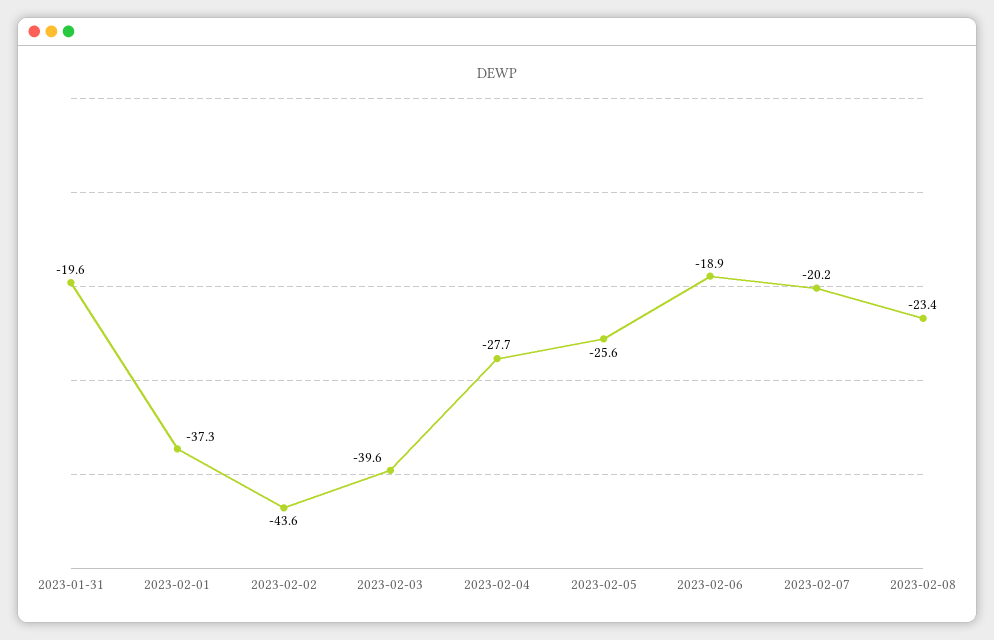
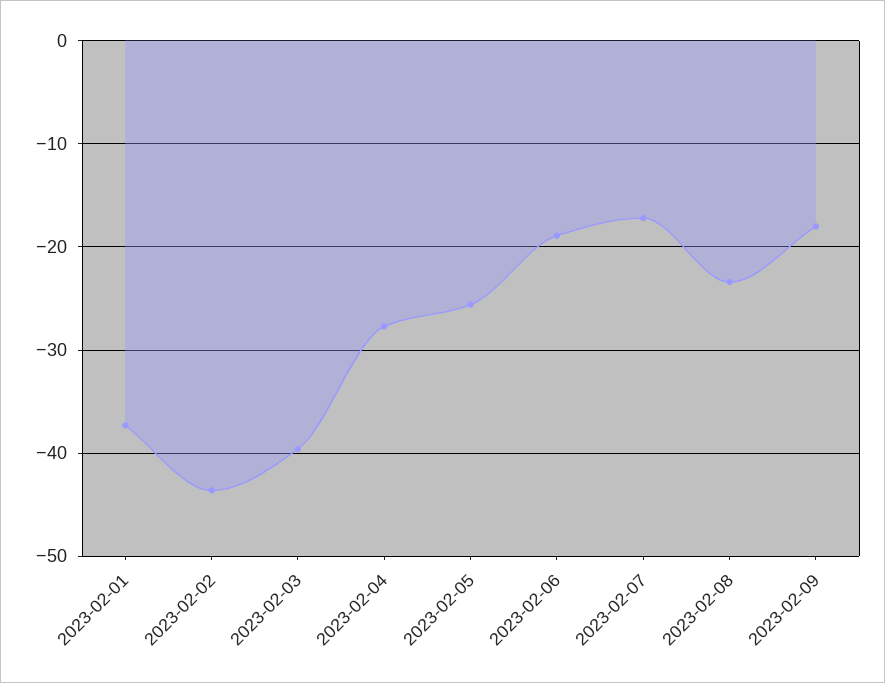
2023-01-31: -19.6 -> none
2023-02-07: -20.2 -> -17
2023-02-09: none -> -18

